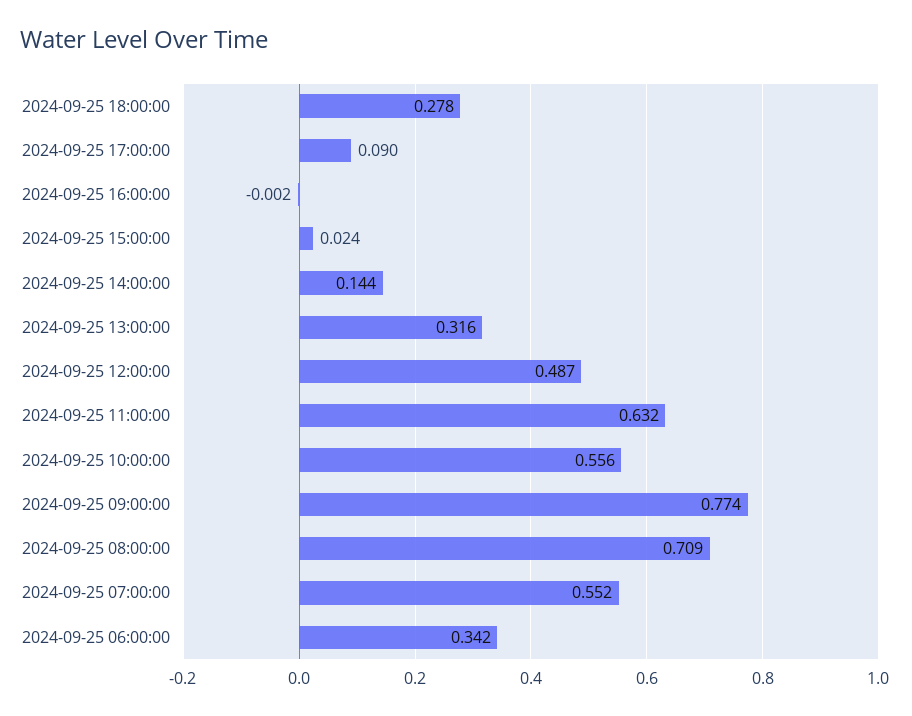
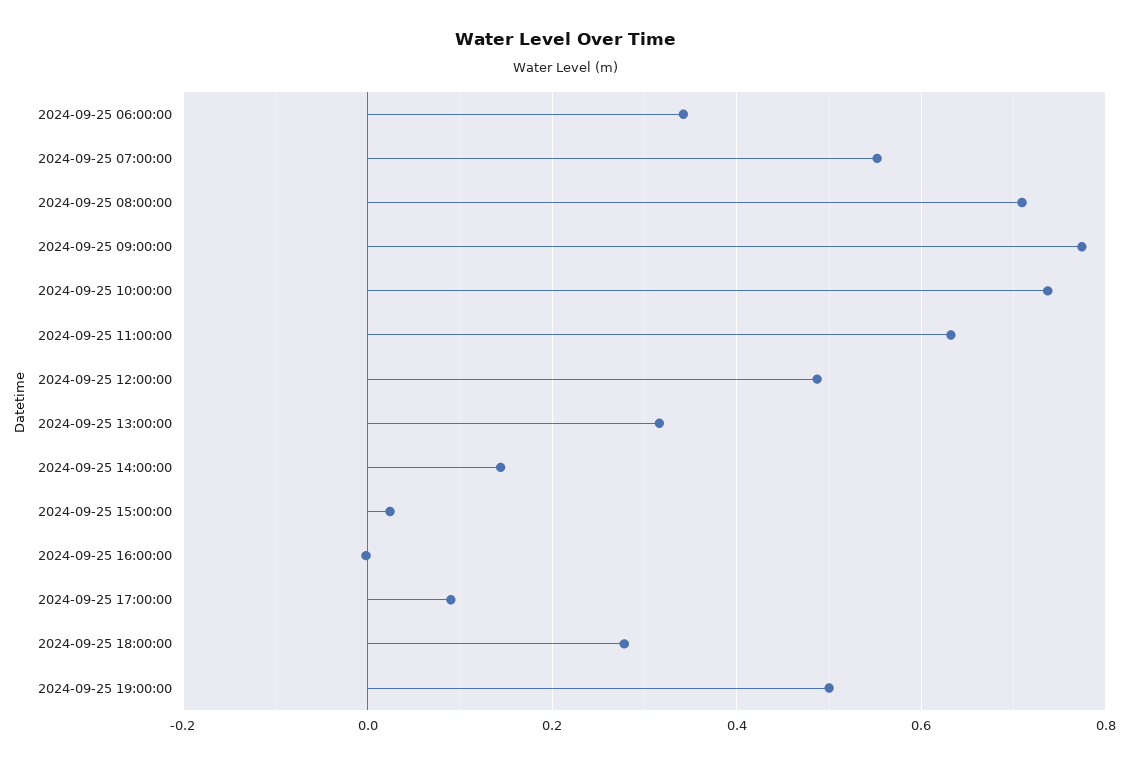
2024-09-25 10:00:00: 0.556 -> 0.74
2024-09-25 19:00:00: none -> 0.5

